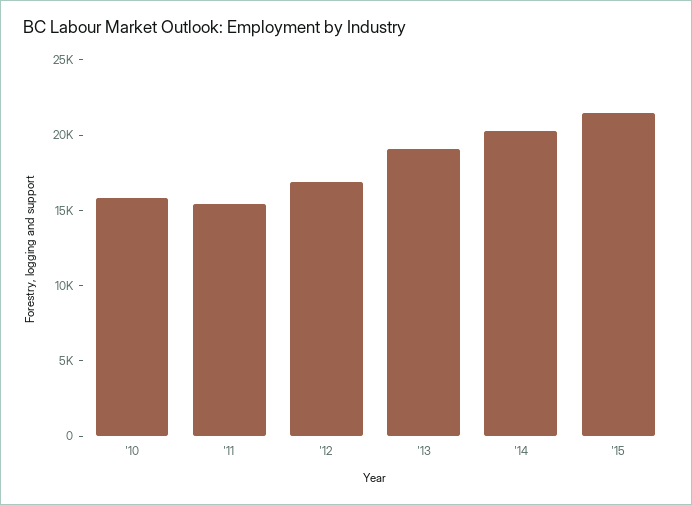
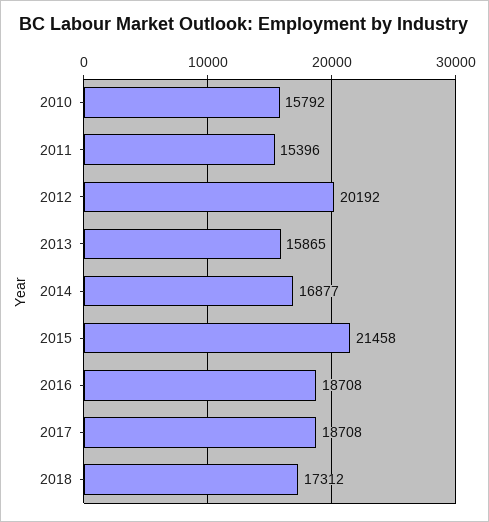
'12: 17000 -> 20192
'13: 19000 -> 15865
'14: 20000 -> 16877
2016: none -> 18708
2017: none -> 18708
2018: none -> 17312

